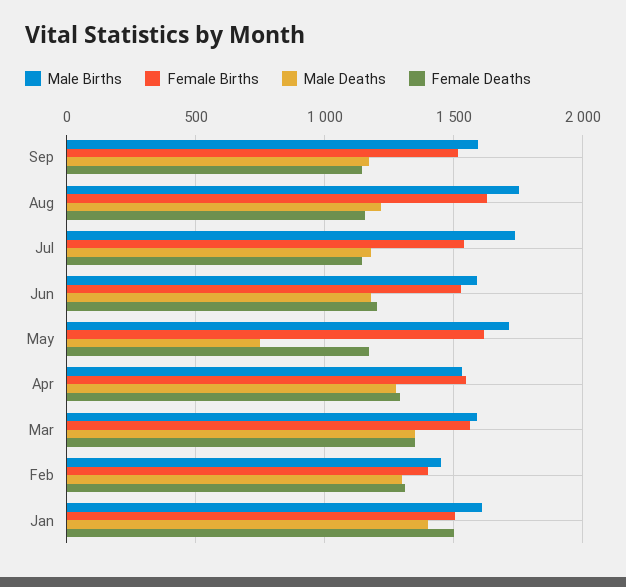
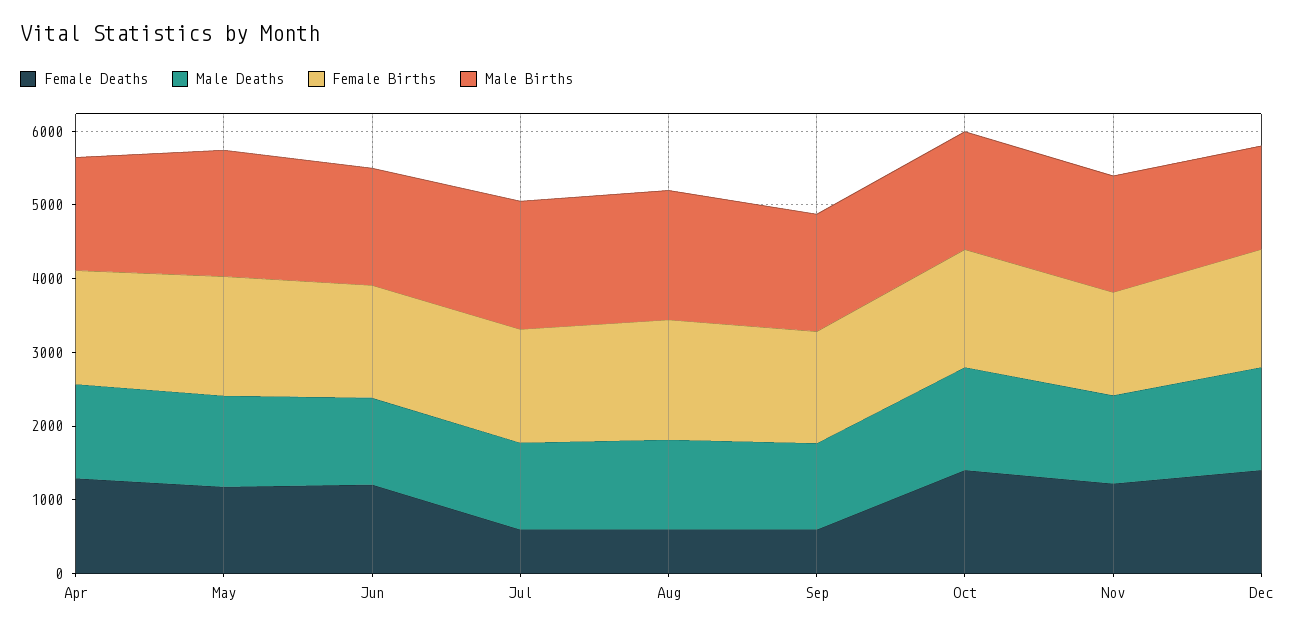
Female Deaths, Sep: 1150 -> 600
Female Deaths, Aug: 1150 -> 600
Female Deaths, Jul: 1150 -> 600
Male Deaths, May: 750 -> 1200
Male Births, Mar: 1600 -> none
Female Births, Mar: 1550 -> none
Male Deaths, Mar: 1350 -> none
Female Deaths, Mar: 1350 -> none
Male Births, Feb: 1450 -> none
Female Births, Feb: 1400 -> none
Male Deaths, Feb: 1300 -> none
Female Deaths, Feb: 1300 -> none
Male Births, Jan: 1600 -> none
Female Births, Jan: 1500 -> none
Male Deaths, Jan: 1400 -> none
Female Deaths, Jan: 1500 -> none
Female Deaths, Oct: none -> 1400
Male Deaths, Oct: none -> 1400
Female Births, Oct: none -> 1600
Male Births, Oct: none -> 1600
Female Deaths, Nov: none -> 1200
Male Deaths, Nov: none -> 1200
Female Births, Nov: none -> 1400
Male Births, Nov: none -> 1600
Female Deaths, Dec: none -> 1400
Male Deaths, Dec: none -> 1400
Female Births, Dec: none -> 1600
Male Births, Dec: none -> 1400

